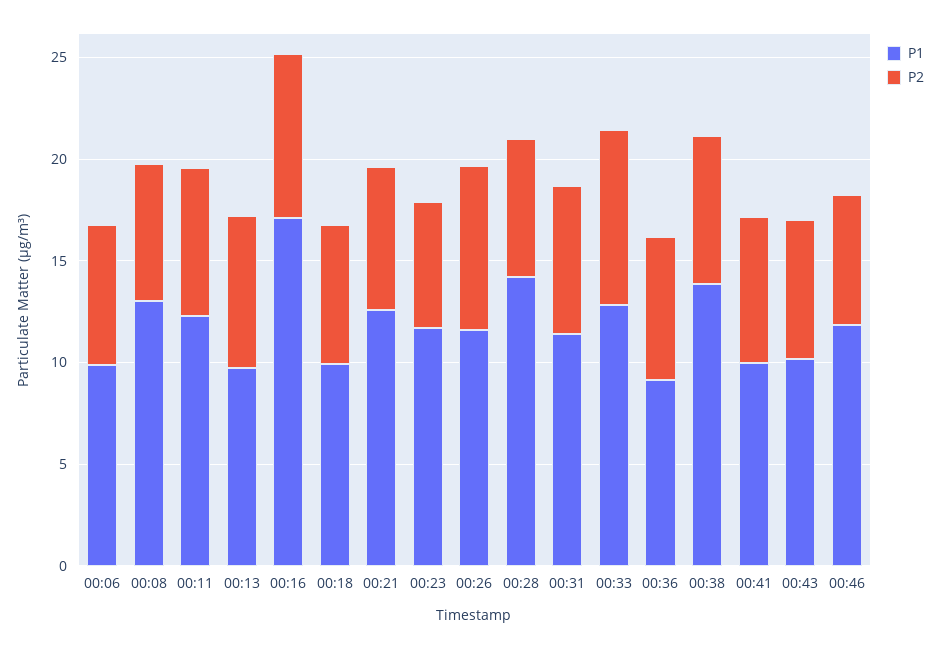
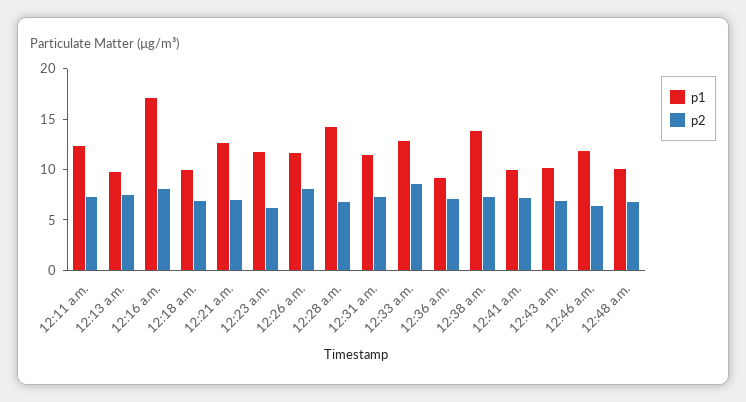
P1, 00:06: 10 -> none
P2, 00:06: 7 -> none
P1, 00:08: 13 -> none
P2, 00:08: 7 -> none
P1, 12:48 a.m.: none -> 10
P2, 12:48 a.m.: none -> 7

